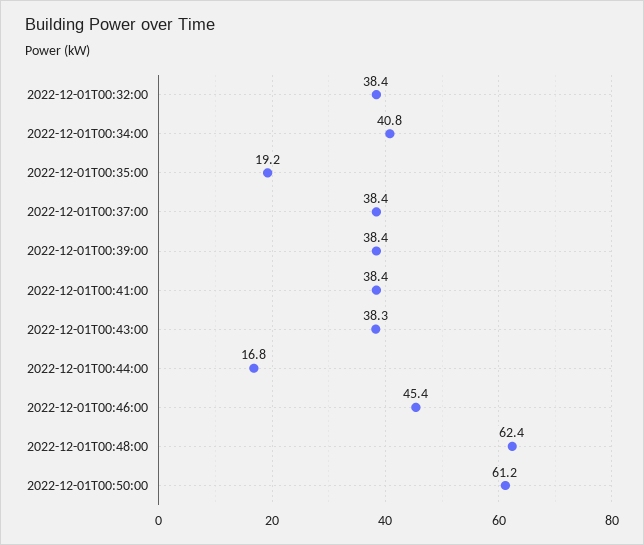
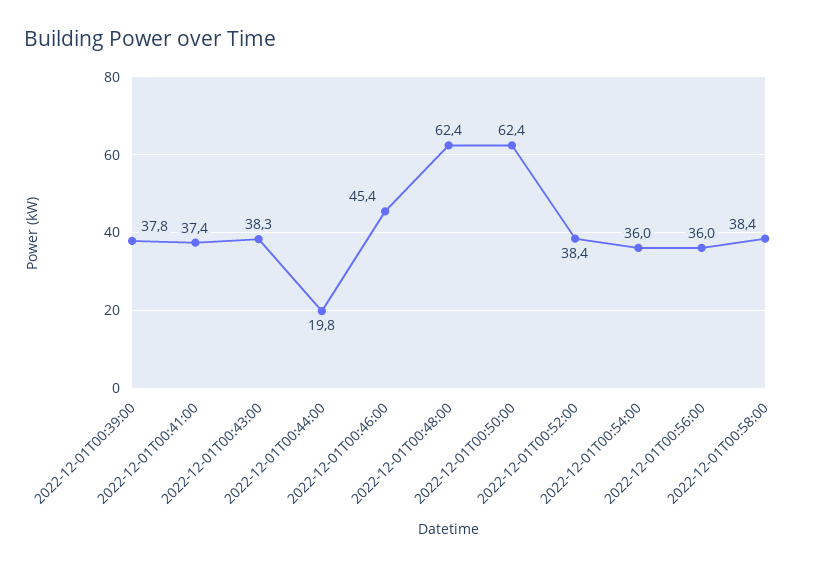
2022-12-01T00:32:00: 38.4 -> none
2022-12-01T00:34:00: 40.8 -> none
2022-12-01T00:35:00: 19.2 -> none
2022-12-01T00:37:00: 38.4 -> none
2022-12-01T00:39:00: 38.4 -> 37.8
2022-12-01T00:41:00: 38.4 -> 37.4
2022-12-01T00:44:00: 16.8 -> 19.8
2022-12-01T00:50:00: 61.2 -> 62.4
2022-12-01T00:52:00: none -> 38.4
2022-12-01T00:54:00: none -> 36
2022-12-01T00:56:00: none -> 36
2022-12-01T00:58:00: none -> 38.4

